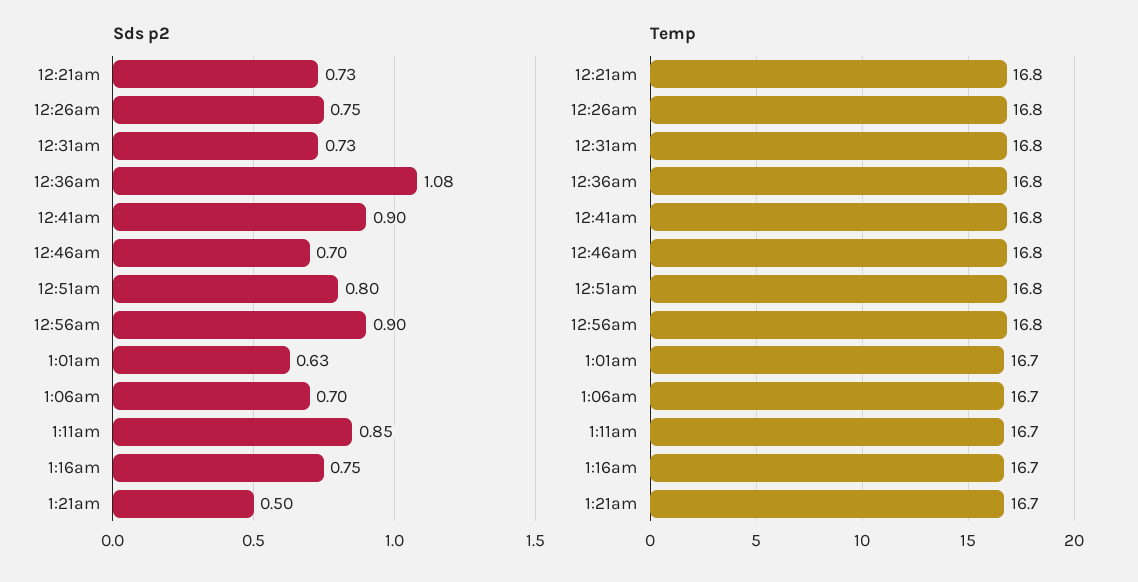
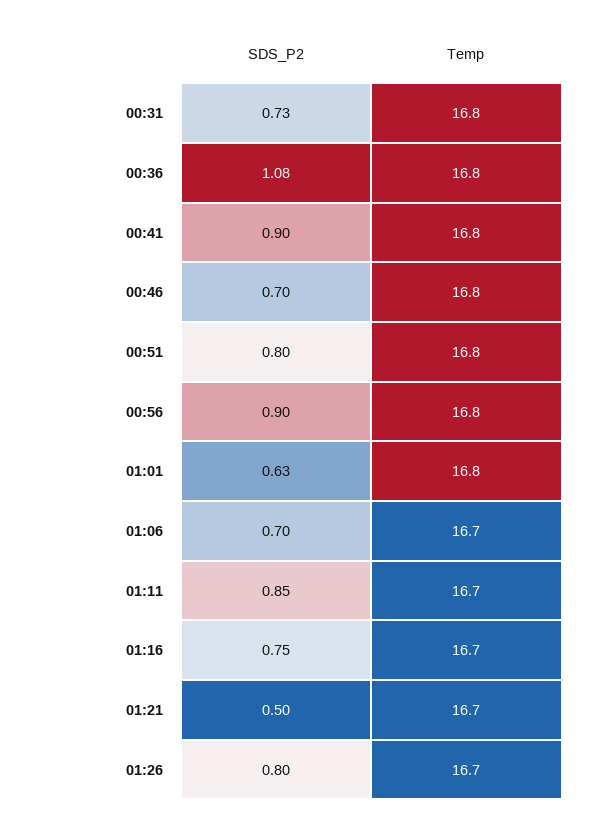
Sds p2, 12:21am: 0.73 -> none
Sds p2, 12:26am: 0.75 -> none
Temp, 12:21am: 16.8 -> none
Temp, 12:26am: 16.8 -> none
Temp, 1:01am: 16.7 -> 16.8
Sds p2, 01:26: none -> 0.8
Temp, 01:26: none -> 16.7

